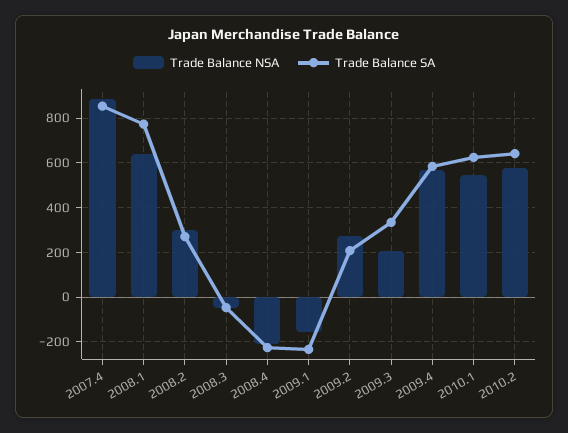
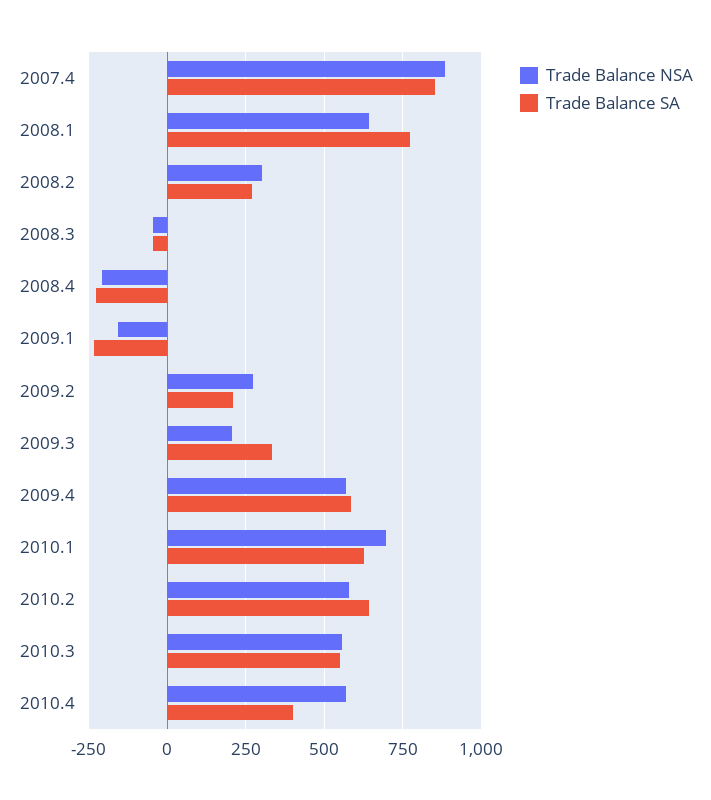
Trade Balance NSA, 2010.1: 550 -> 700
Trade Balance NSA, 2010.3: none -> 550
Trade Balance SA, 2010.3: none -> 550
Trade Balance NSA, 2010.4: none -> 575
Trade Balance SA, 2010.4: none -> 400

